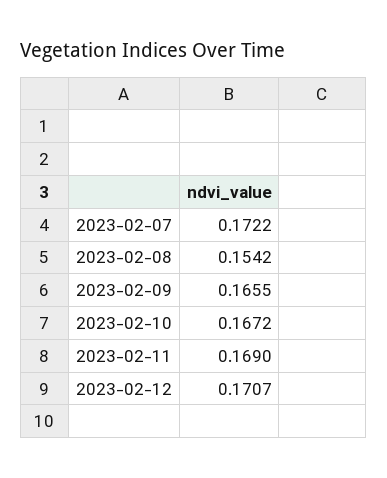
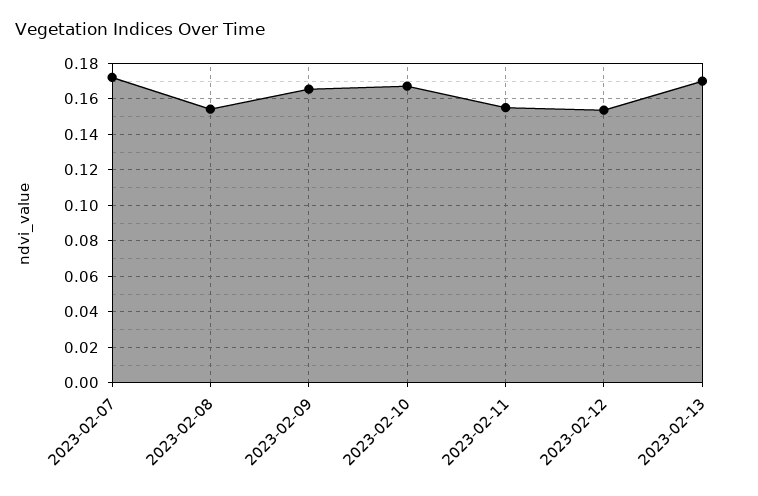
2023-02-11: 0.169 -> 0.155
2023-02-12: 0.1707 -> 0.155
2023-02-13: none -> 0.17

